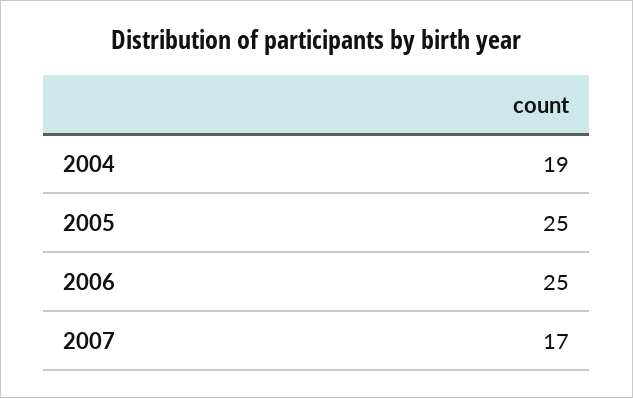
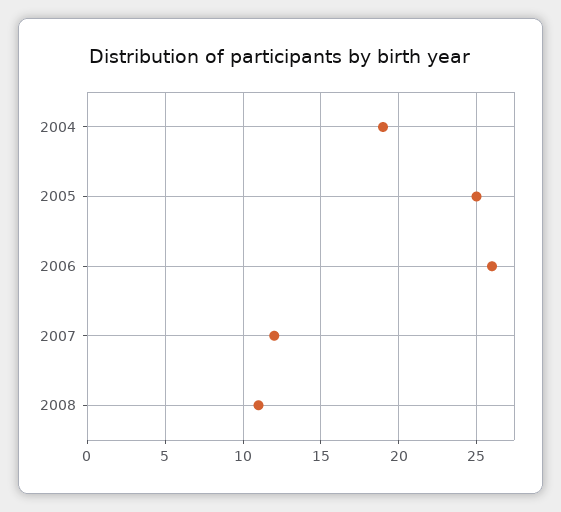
2006: 25 -> 26
2007: 17 -> 12
2008: none -> 11

